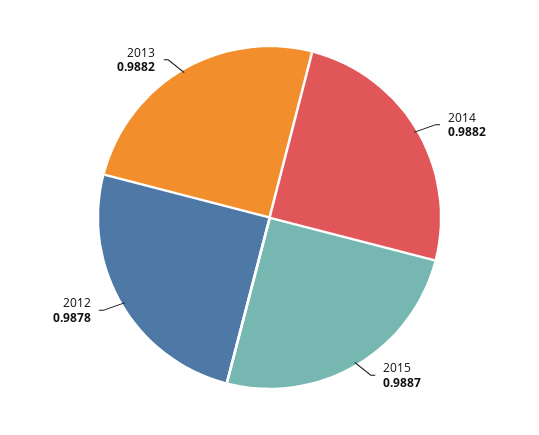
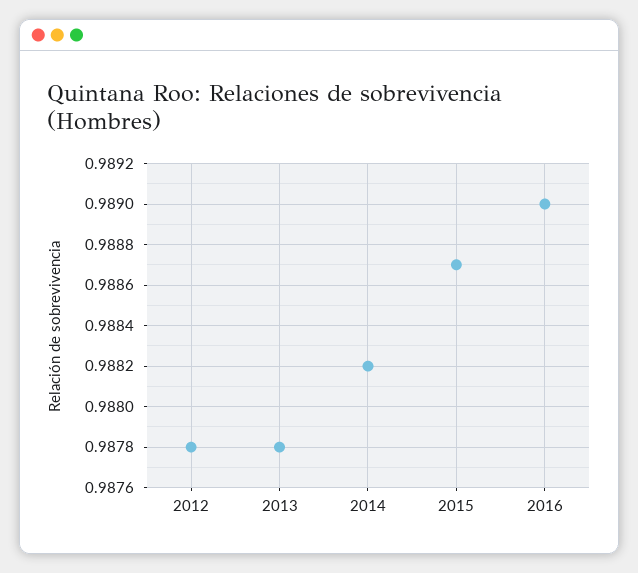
2013: 0.9882 -> 0.9878
2016: none -> 0.989

